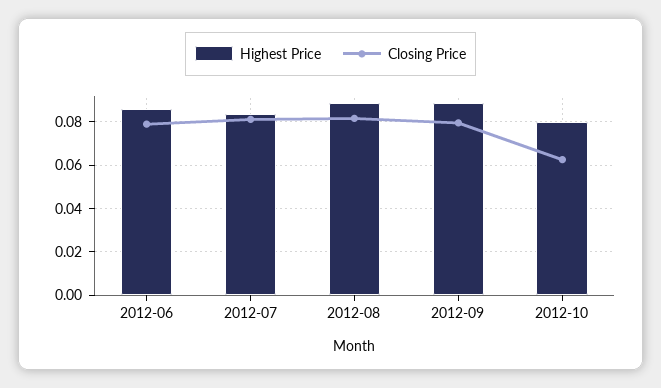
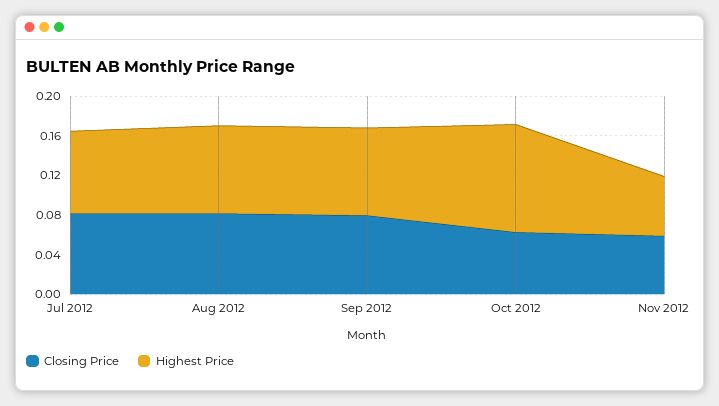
Highest Price, 2012-06: 0.085 -> none
Closing Price, 2012-06: 0.08 -> none
Highest Price, 2012-10: 0.08 -> 0.11
Closing Price, Nov 2012: none -> 0.06
Highest Price, Nov 2012: none -> 0.06

